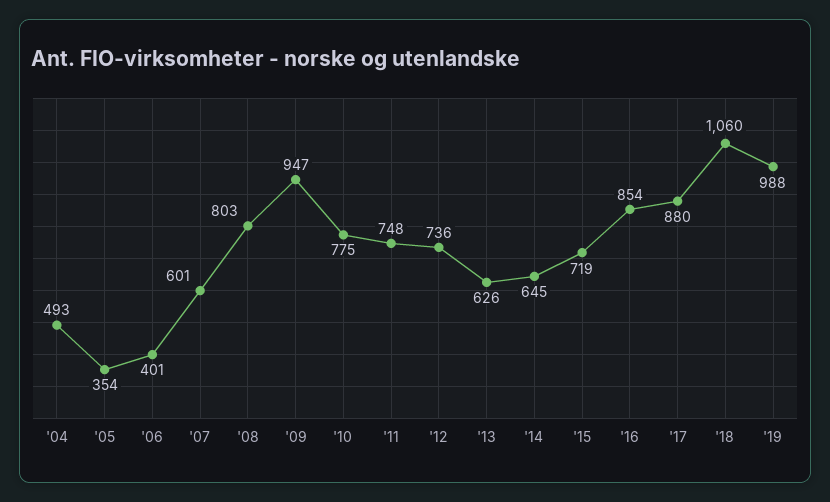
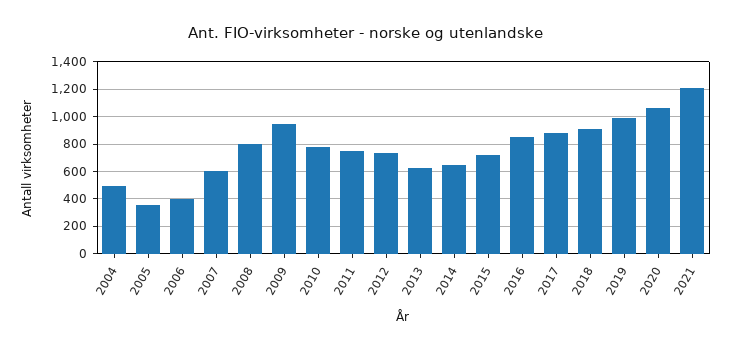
'18: 1060 -> 900
2020: none -> 1050
2021: none -> 1200

